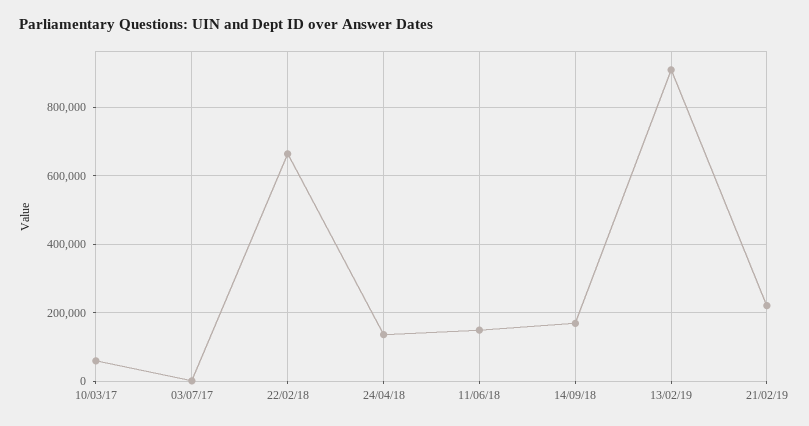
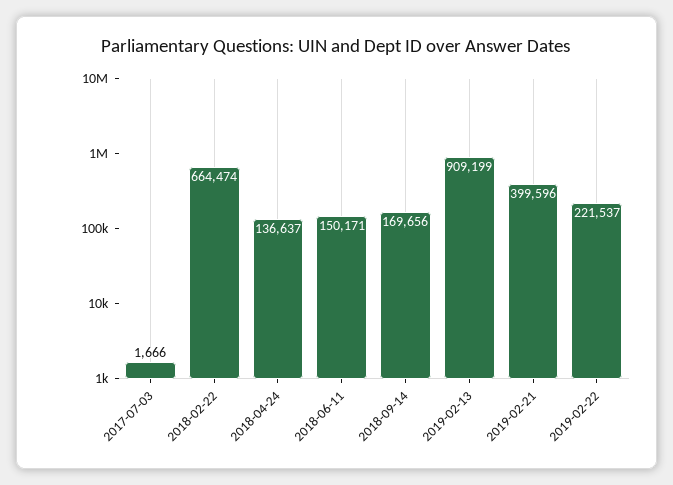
10/03/17: 60000 -> none
21/02/19: 220000 -> 399596
2019-02-22: none -> 221537

